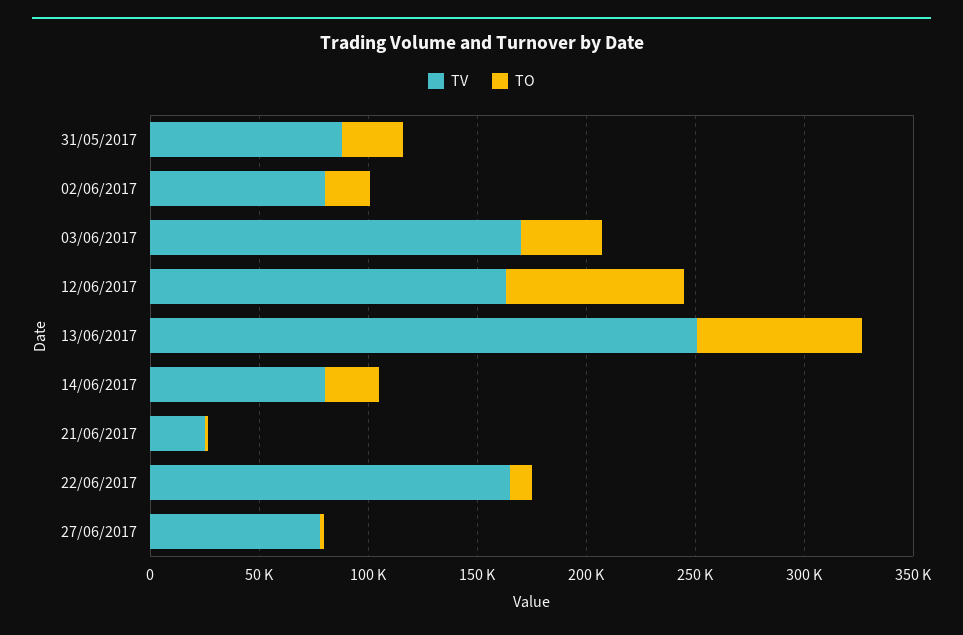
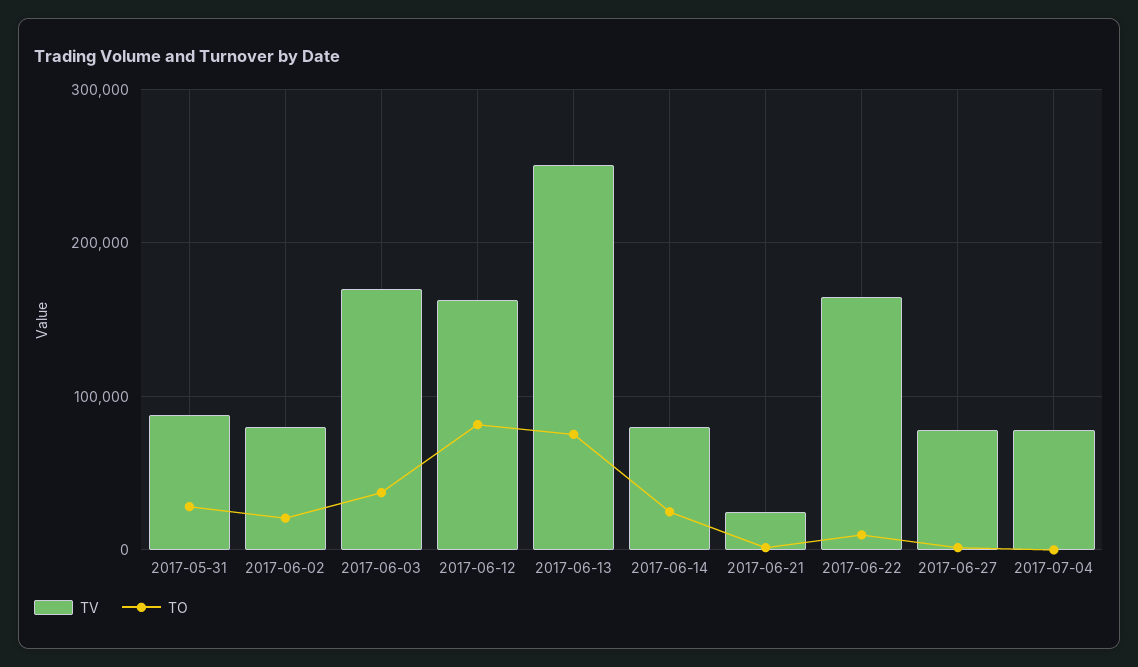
TV, 2017-07-04: none -> 80000
TO, 2017-07-04: none -> 0

